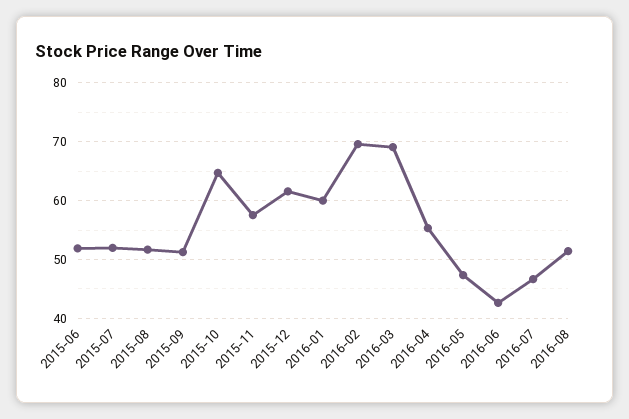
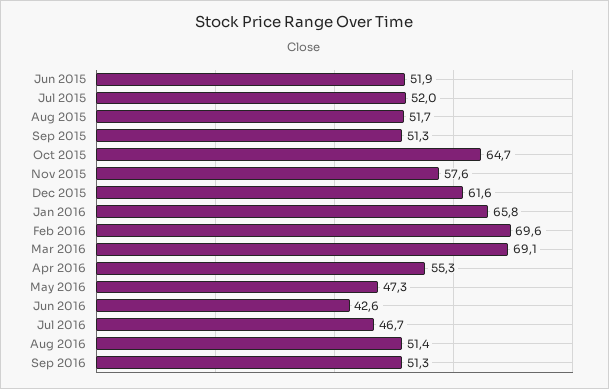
2016-01: 60 -> 65.8
Sep 2016: none -> 51.3

